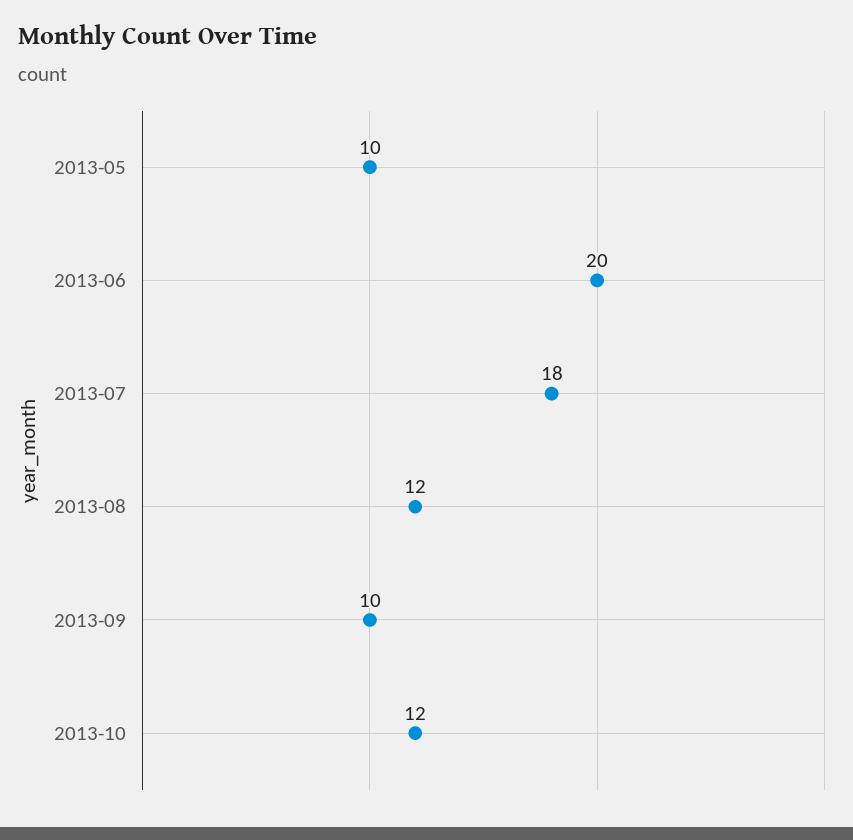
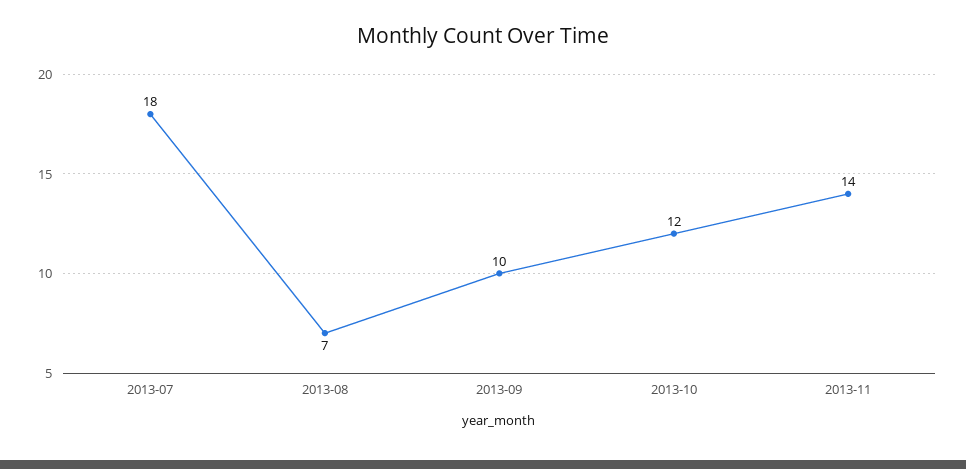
2013-05: 10 -> none
2013-06: 20 -> none
2013-08: 12 -> 7
2013-11: none -> 14

